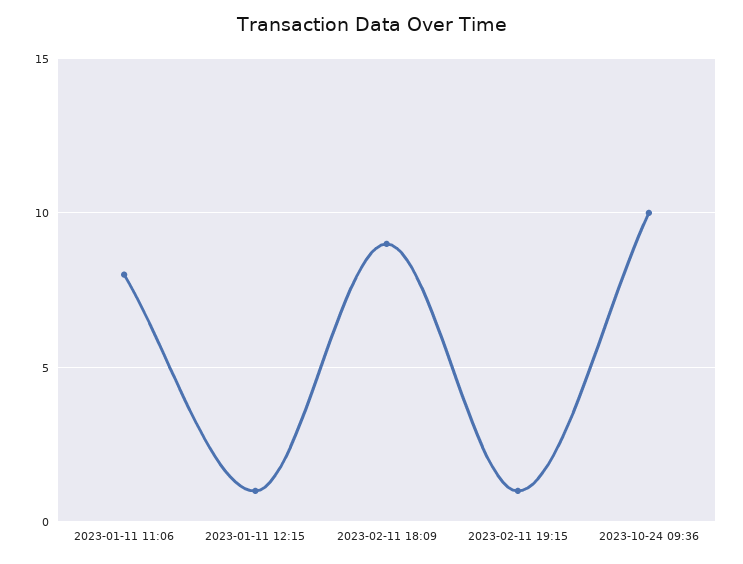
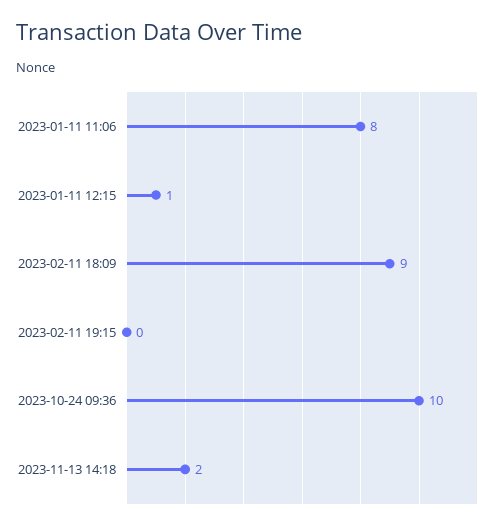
2023-02-11 19:15: 1 -> 0
2023-11-13 14:18: none -> 2

